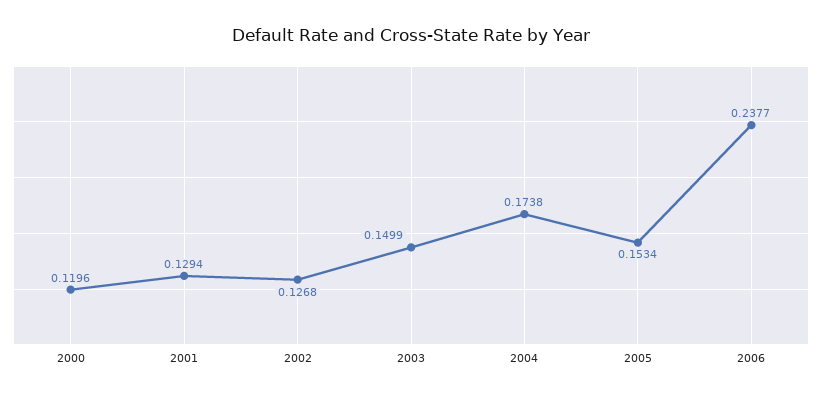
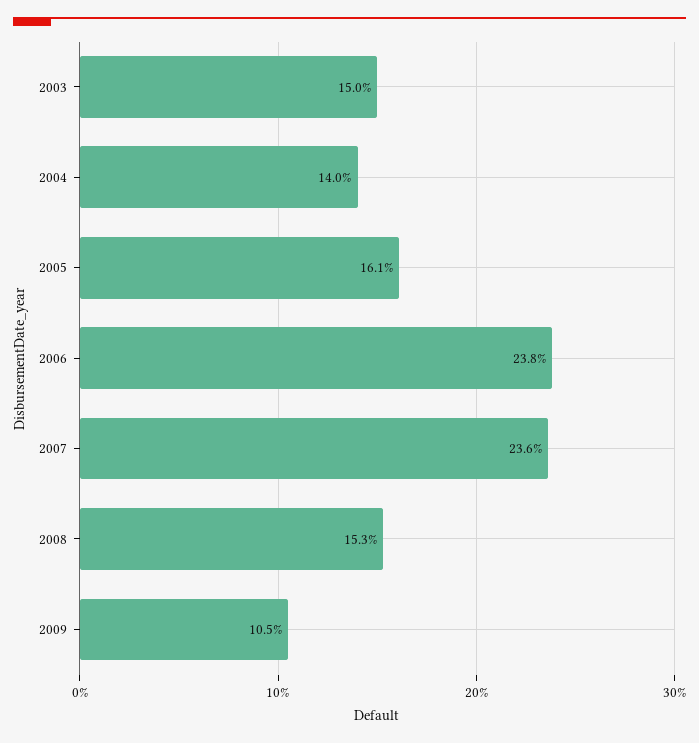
2000: 0.1196 -> none
2001: 0.1294 -> none
2002: 0.1268 -> none
2004: 0.1738 -> 0.14
2005: 0.1534 -> 0.161
2007: none -> 0.236
2008: none -> 0.153
2009: none -> 0.105

